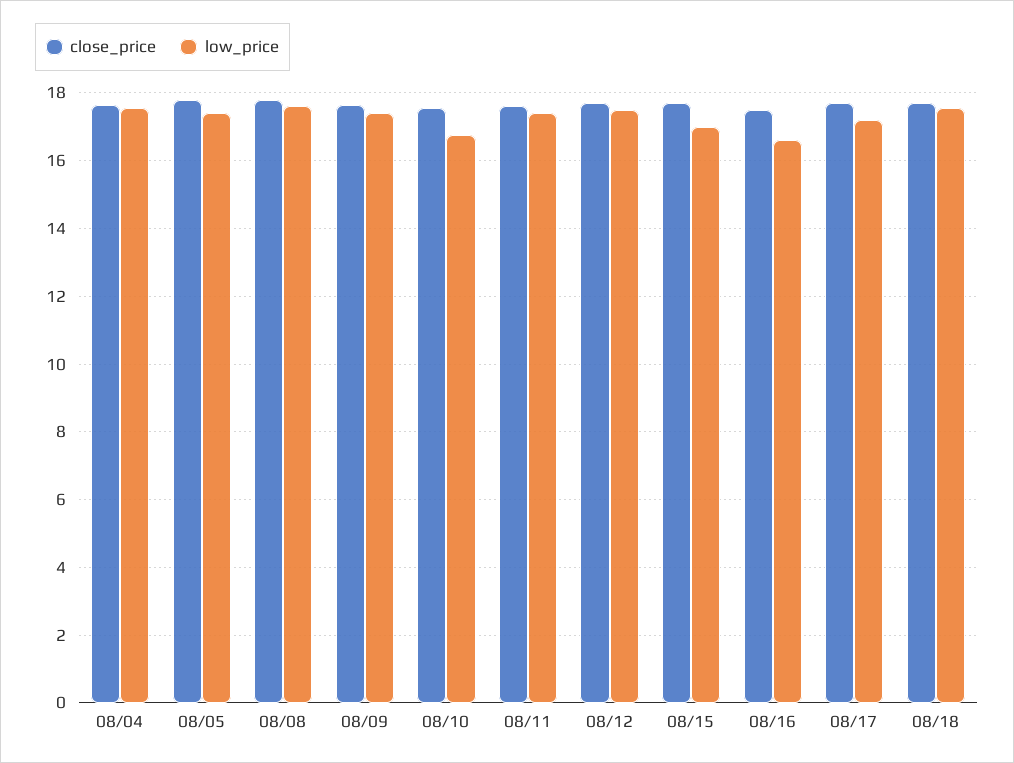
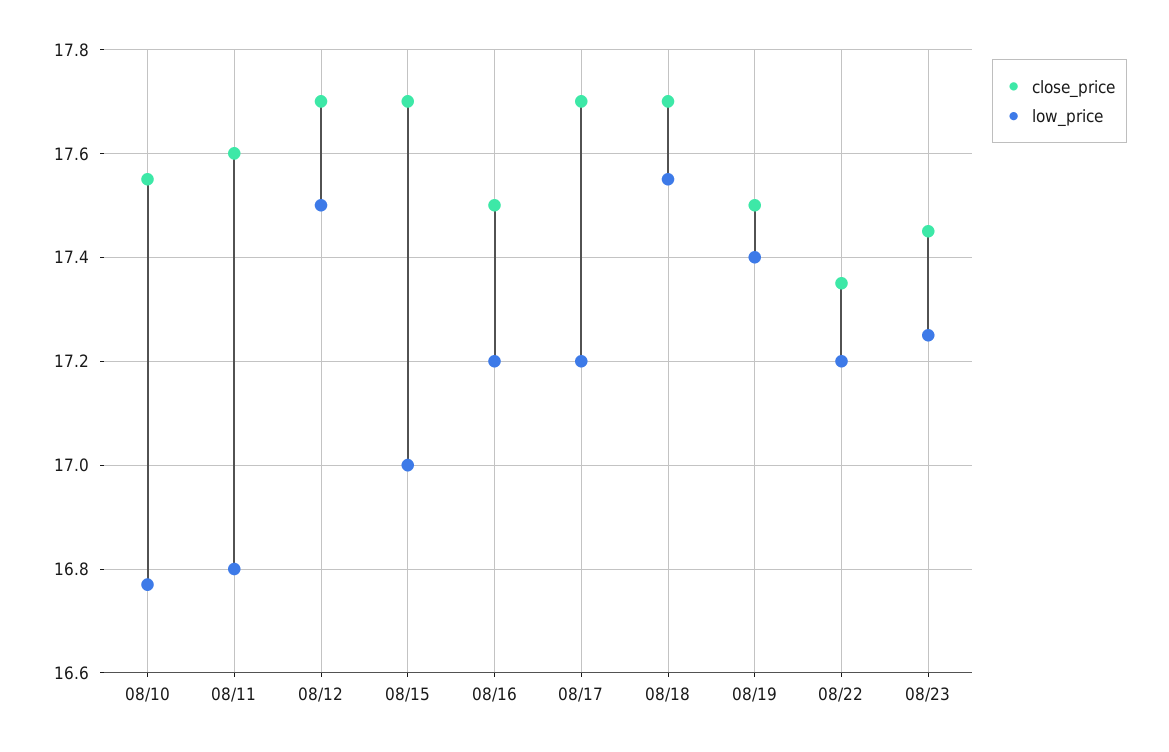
close_price, 08/04: 17.6 -> none
low_price, 08/04: 17.6 -> none
close_price, 08/05: 17.8 -> none
low_price, 08/05: 17.4 -> none
close_price, 08/08: 17.8 -> none
low_price, 08/08: 17.6 -> none
close_price, 08/09: 17.6 -> none
low_price, 08/09: 17.4 -> none
low_price, 08/11: 17.4 -> 16.8
low_price, 08/16: 16.6 -> 17.2
close_price, 08/19: none -> 17.5
low_price, 08/19: none -> 17.4
close_price, 08/22: none -> 17.35
low_price, 08/22: none -> 17.2
close_price, 08/23: none -> 17.45
low_price, 08/23: none -> 17.25

